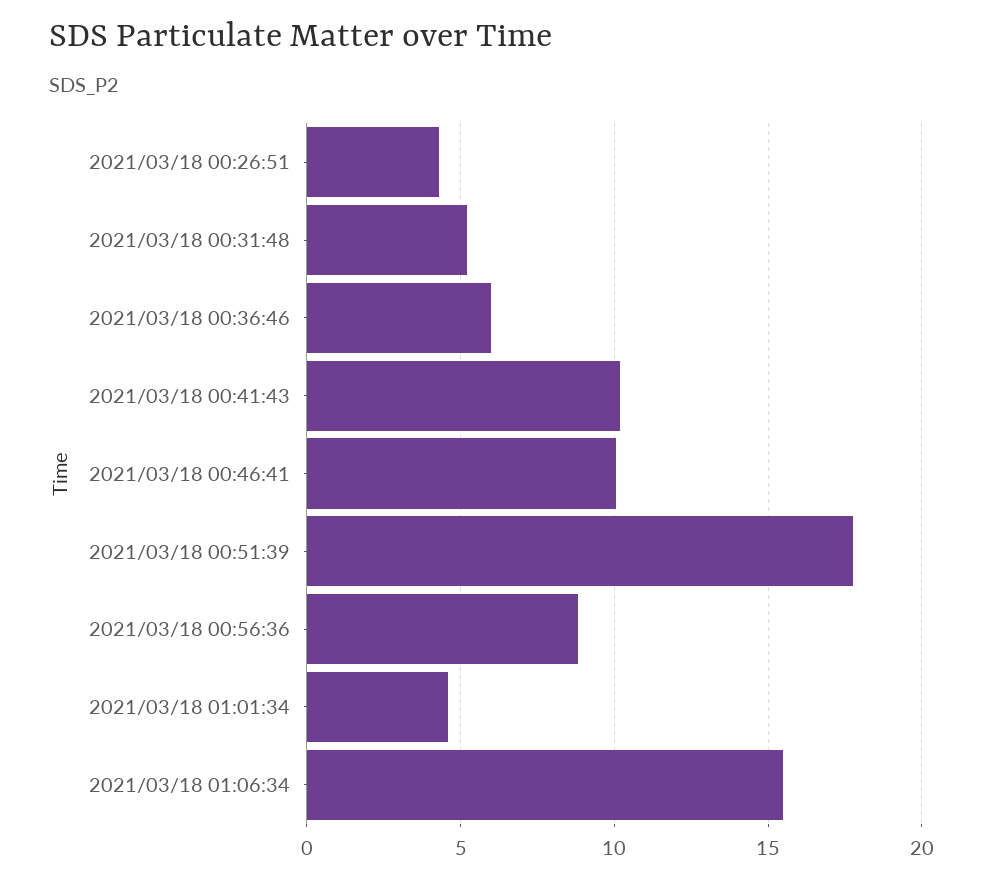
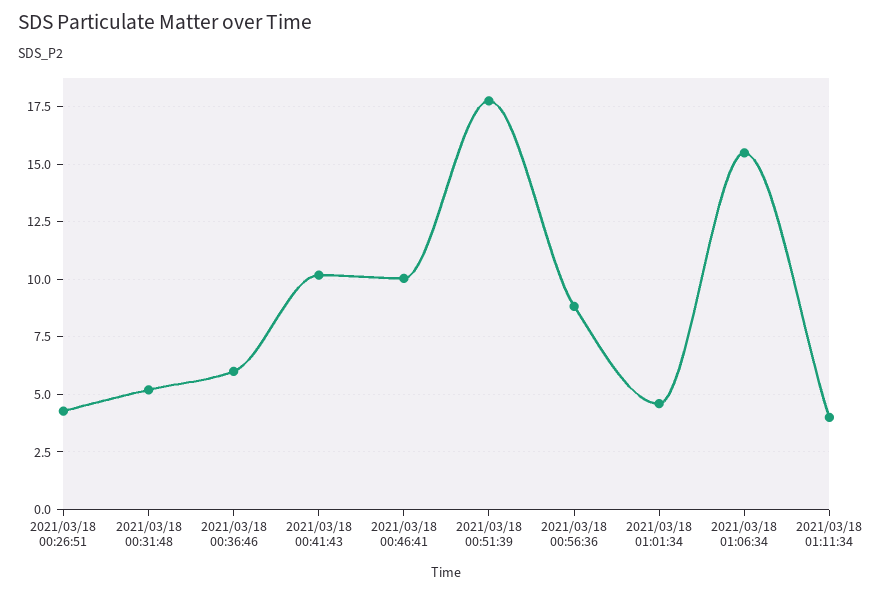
2021/03/18 01:11:34: none -> 4

